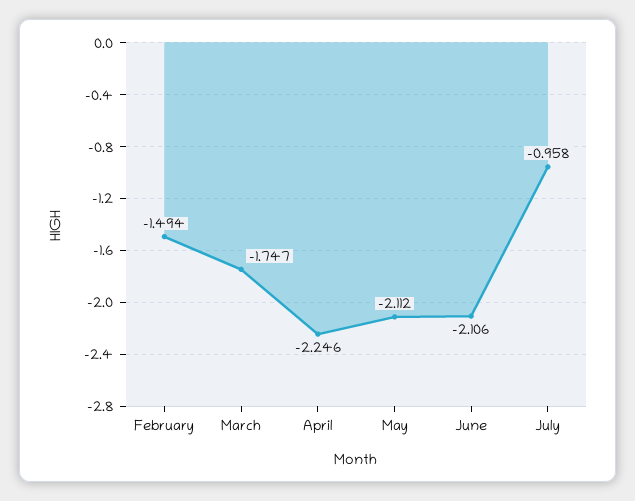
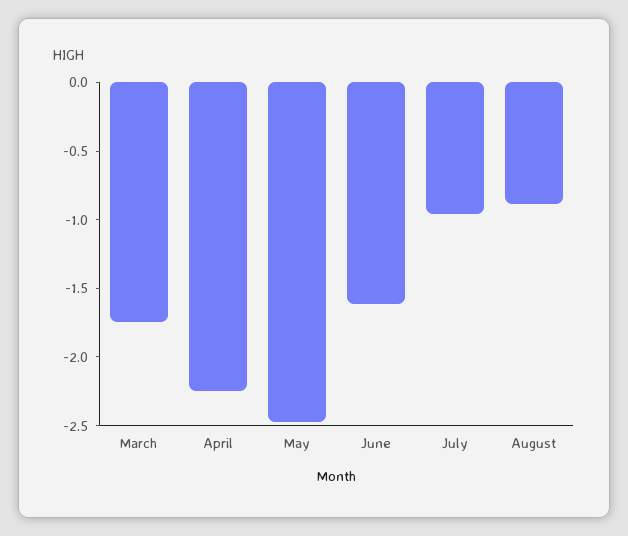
February: -1.494 -> none
May: -2.112 -> -2.5
June: -2.106 -> -1.6
August: none -> -0.9

